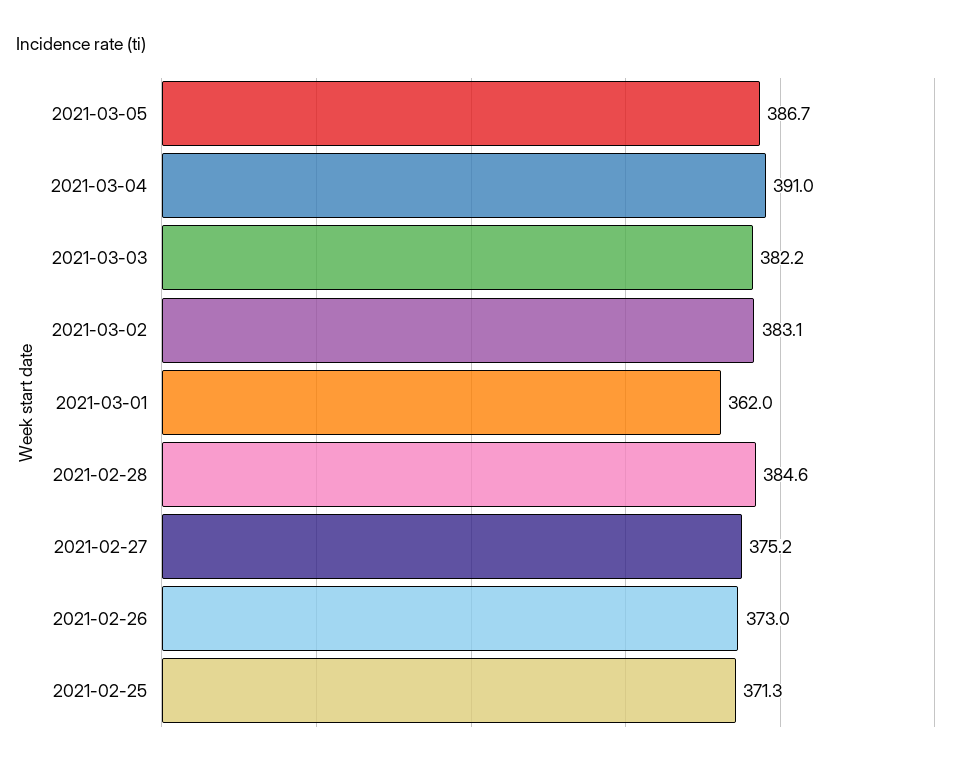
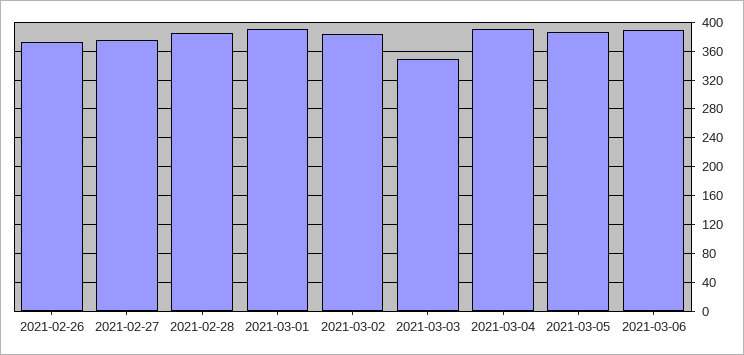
2021-03-03: 382.2 -> 350
2021-03-01: 362 -> 390
2021-02-25: 371.3 -> none
2021-03-06: none -> 390

